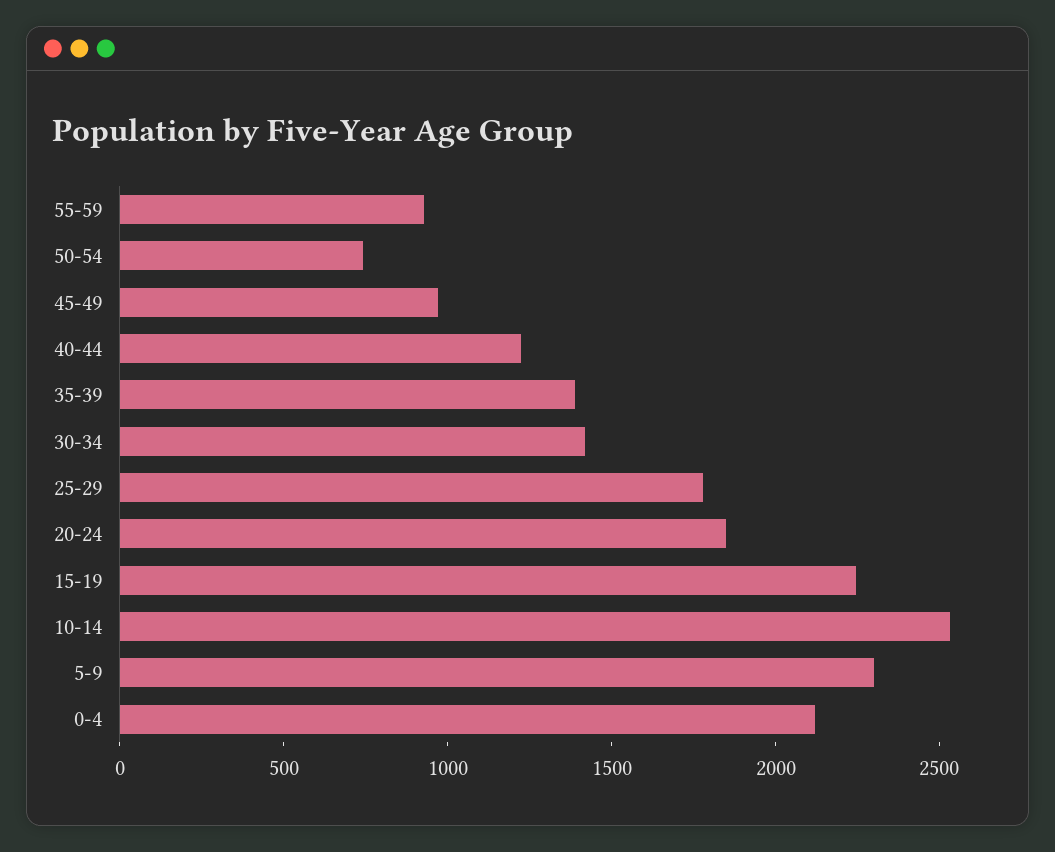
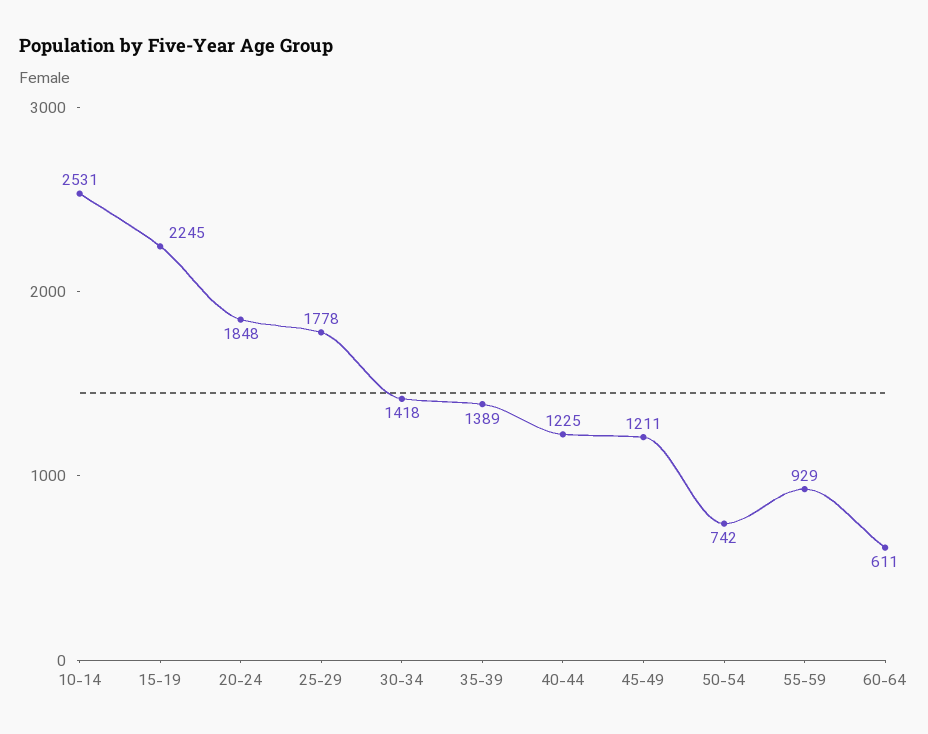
45-49: 1000 -> 1211
5-9: 2300 -> none
0-4: 2100 -> none
60-64: none -> 611

